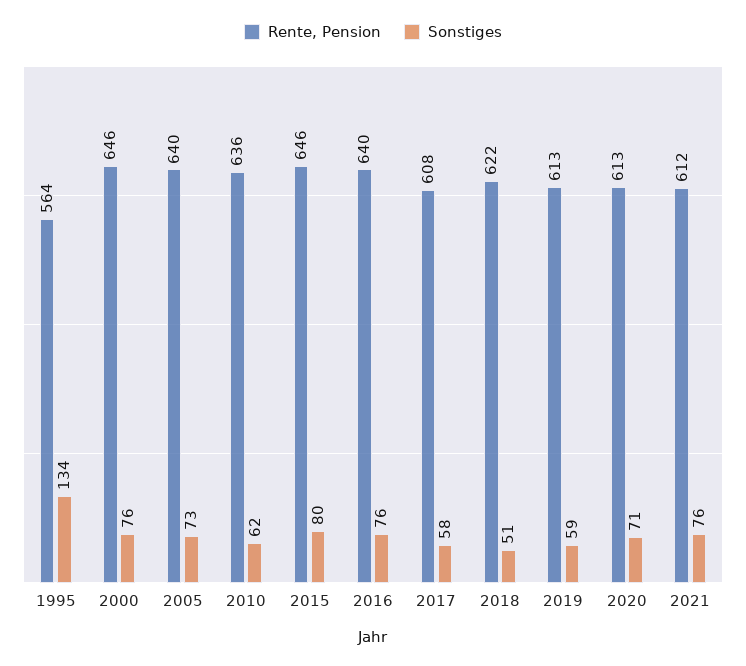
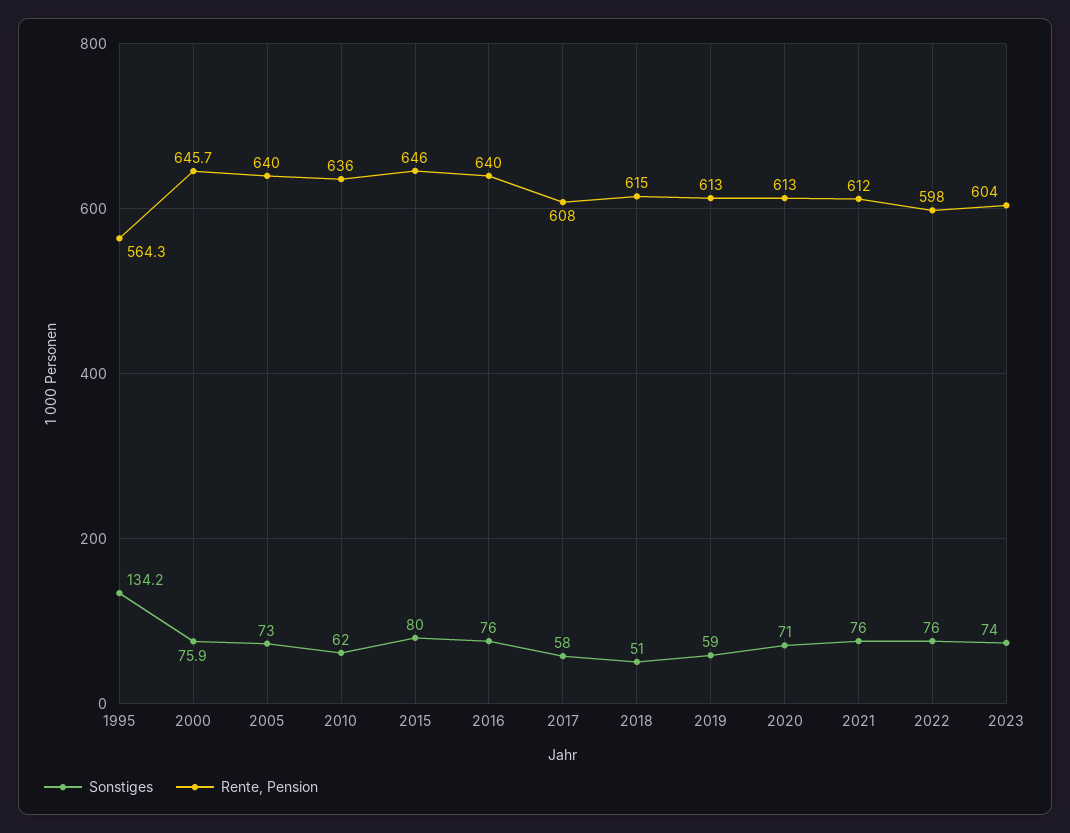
Rente, Pension, 2018: 622 -> 615
Sonstiges, 2022: none -> 76
Rente, Pension, 2022: none -> 598
Sonstiges, 2023: none -> 74
Rente, Pension, 2023: none -> 604

